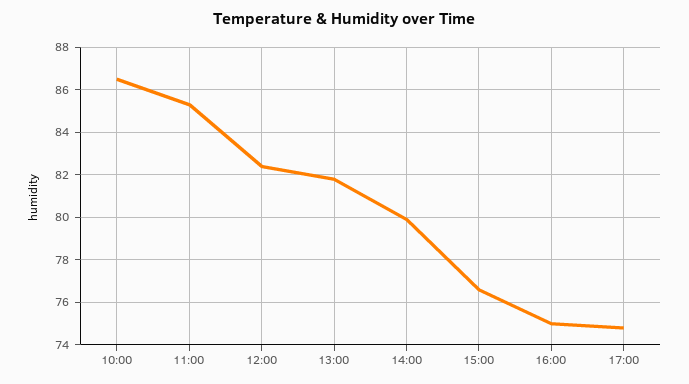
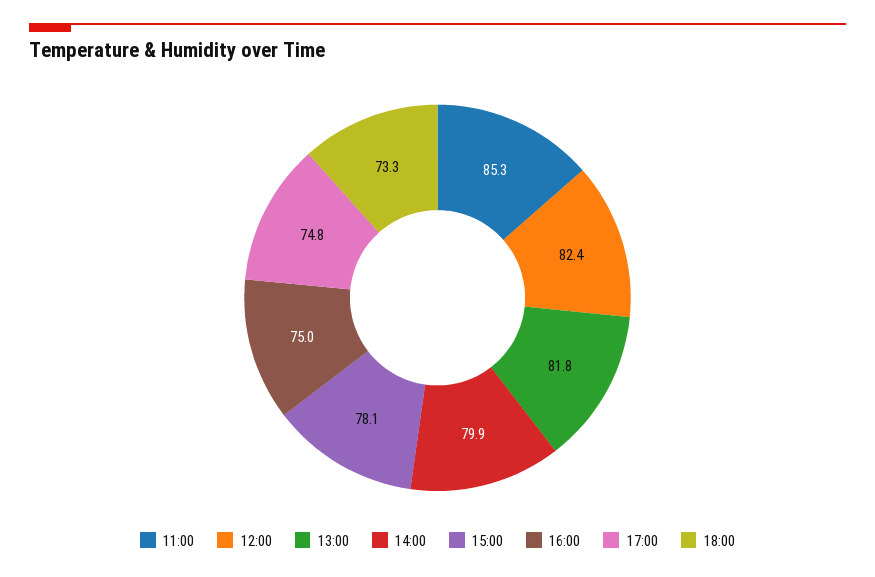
10:00: 86.5 -> none
15:00: 76.5 -> 78.1
18:00: none -> 73.3

